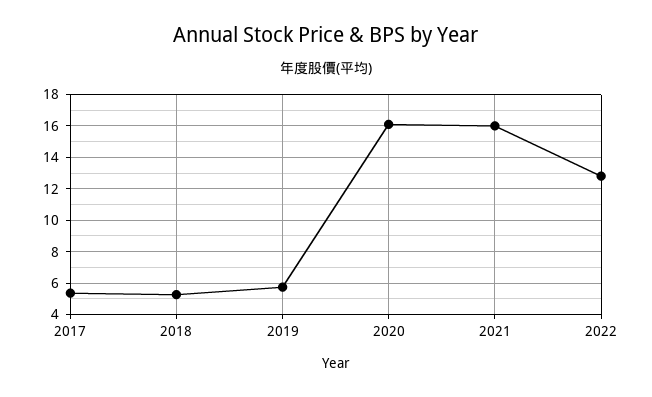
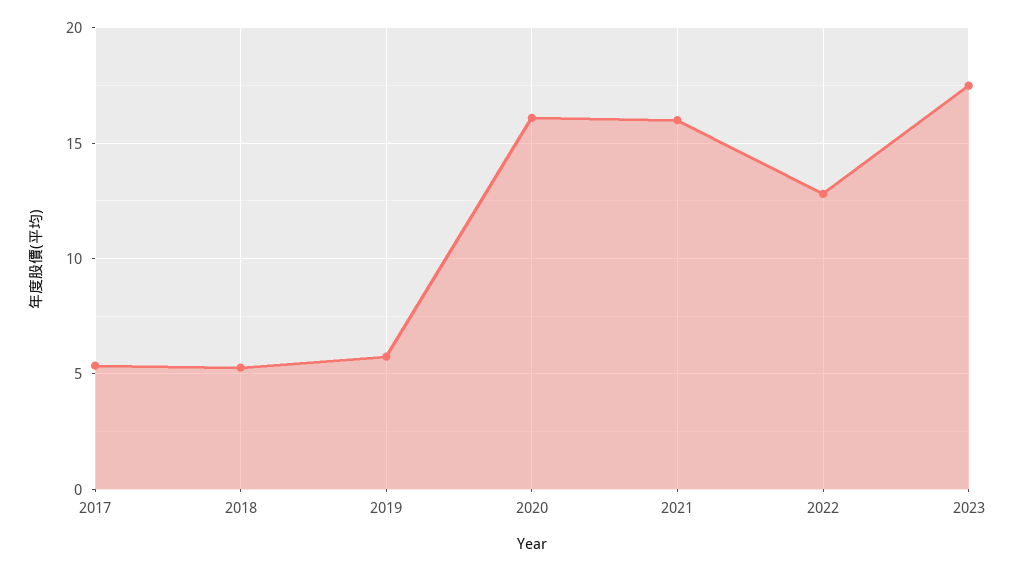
2023: none -> 17.5

